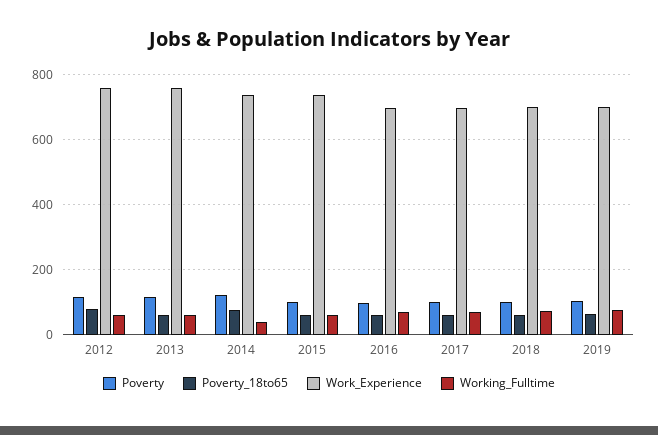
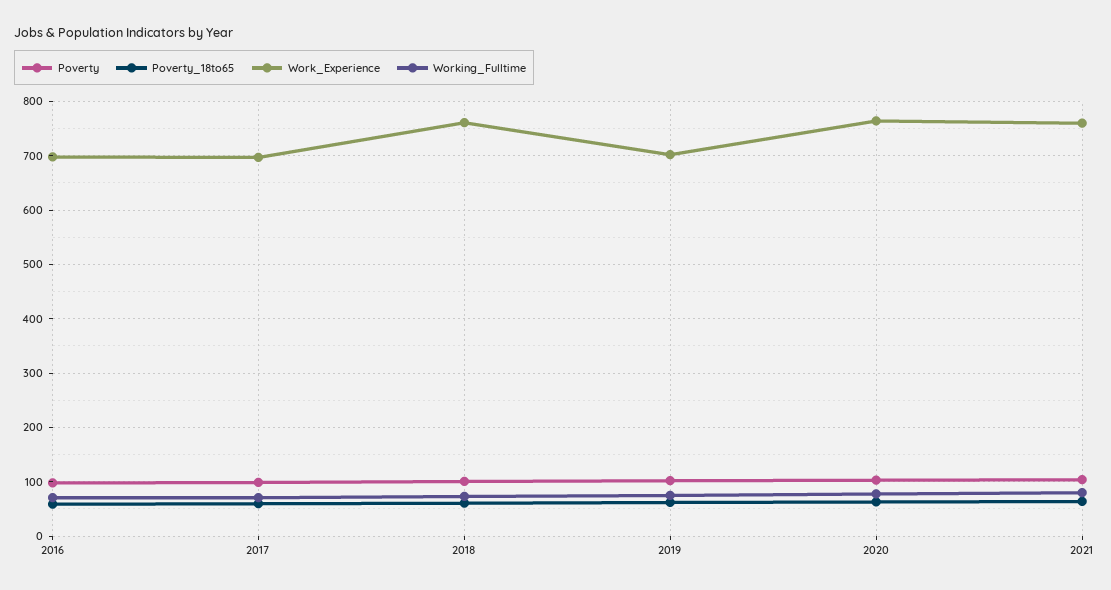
Poverty, 2012: 120 -> none
Poverty_18to65, 2012: 80 -> none
Work_Experience, 2012: 760 -> none
Working_Fulltime, 2012: 60 -> none
Poverty, 2013: 120 -> none
Poverty_18to65, 2013: 60 -> none
Work_Experience, 2013: 760 -> none
Working_Fulltime, 2013: 60 -> none
Poverty, 2014: 120 -> none
Poverty_18to65, 2014: 80 -> none
Work_Experience, 2014: 740 -> none
Working_Fulltime, 2014: 40 -> none
Poverty, 2015: 100 -> none
Poverty_18to65, 2015: 60 -> none
Work_Experience, 2015: 740 -> none
Working_Fulltime, 2015: 60 -> none
Work_Experience, 2018: 700 -> 760
Poverty, 2020: none -> 100
Poverty_18to65, 2020: none -> 60
Work_Experience, 2020: none -> 760
Working_Fulltime, 2020: none -> 80
Poverty, 2021: none -> 100
Poverty_18to65, 2021: none -> 60
Work_Experience, 2021: none -> 760
Working_Fulltime, 2021: none -> 80

